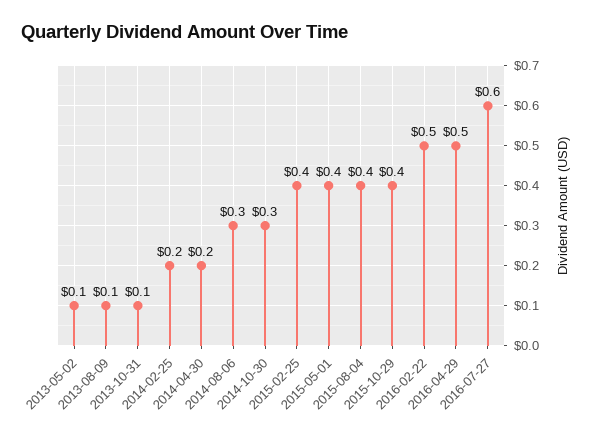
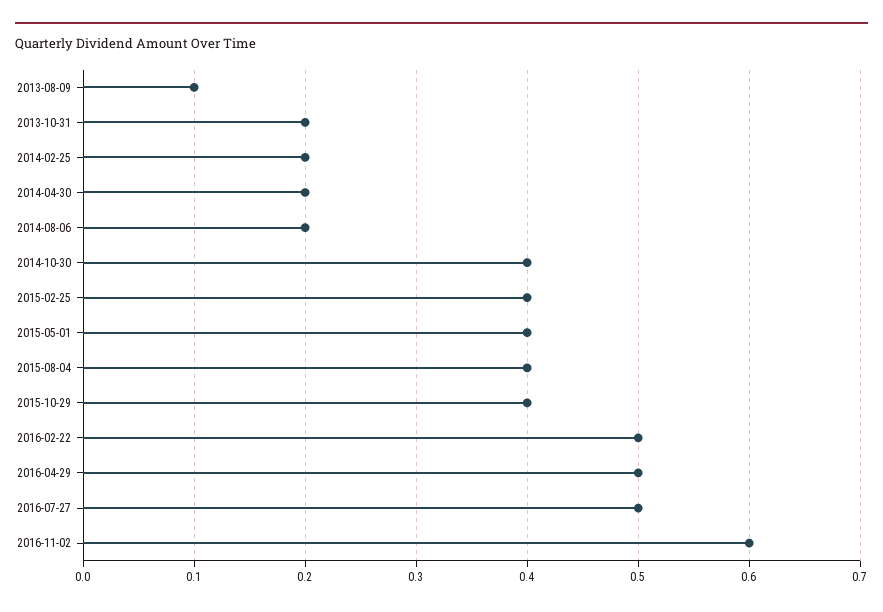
2013-05-02: 0.1 -> none
2013-10-31: 0.1 -> 0.2
2014-08-06: 0.3 -> 0.2
2014-10-30: 0.3 -> 0.4
2016-07-27: 0.6 -> 0.5
2016-11-02: none -> 0.6

